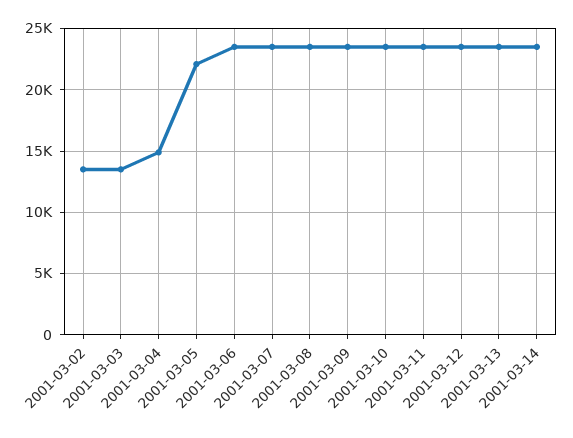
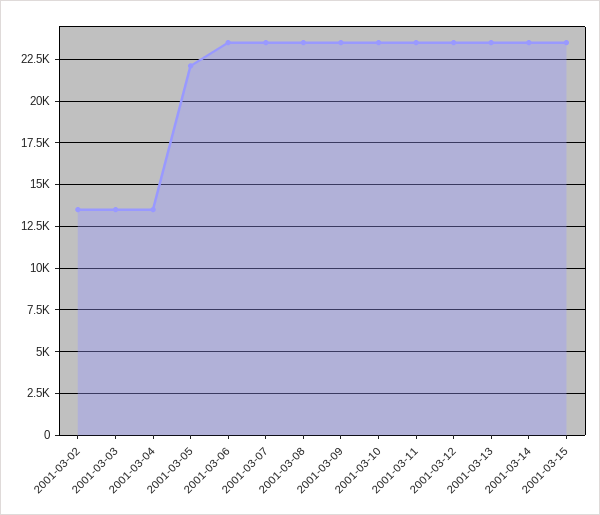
2001-03-04: 15000 -> 13500
2001-03-15: none -> 23500

